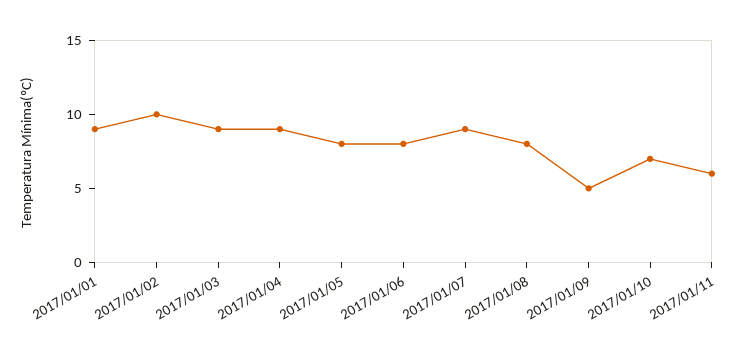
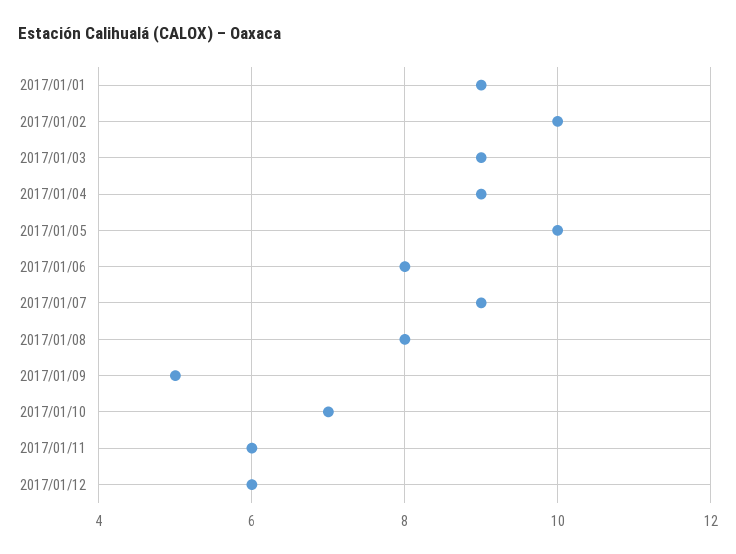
2017/01/05: 8 -> 10
2017/01/12: none -> 6

